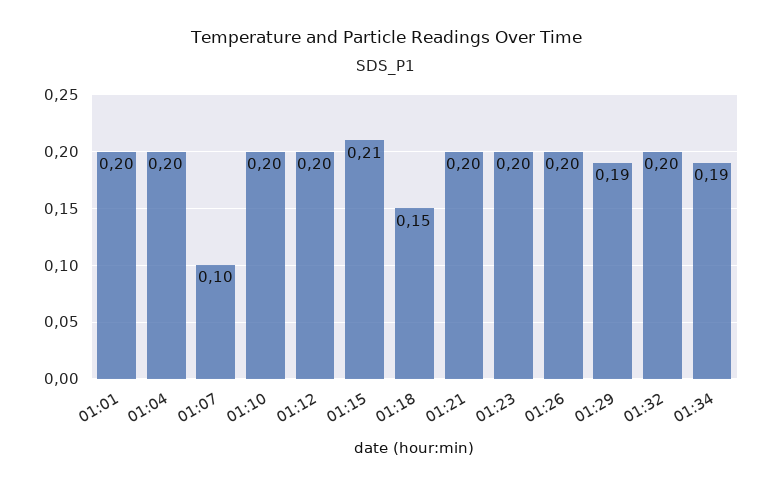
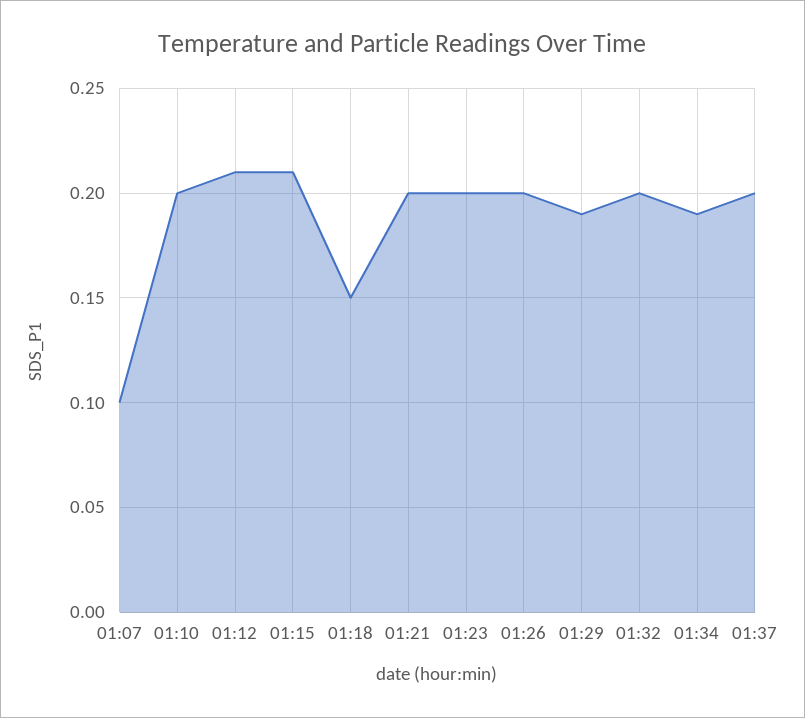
01:01: 0.2 -> none
01:04: 0.2 -> none
01:12: 0.2 -> 0.21
01:37: none -> 0.2

